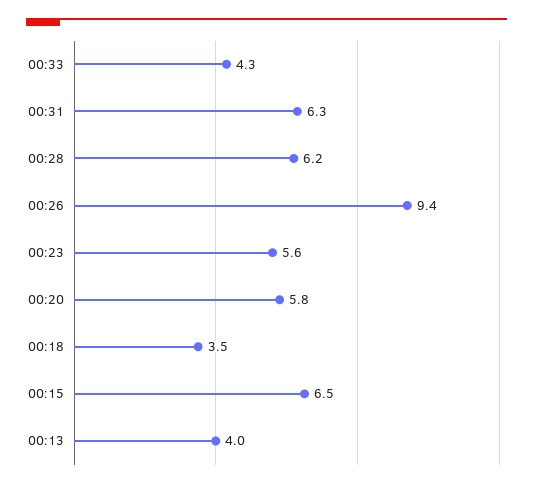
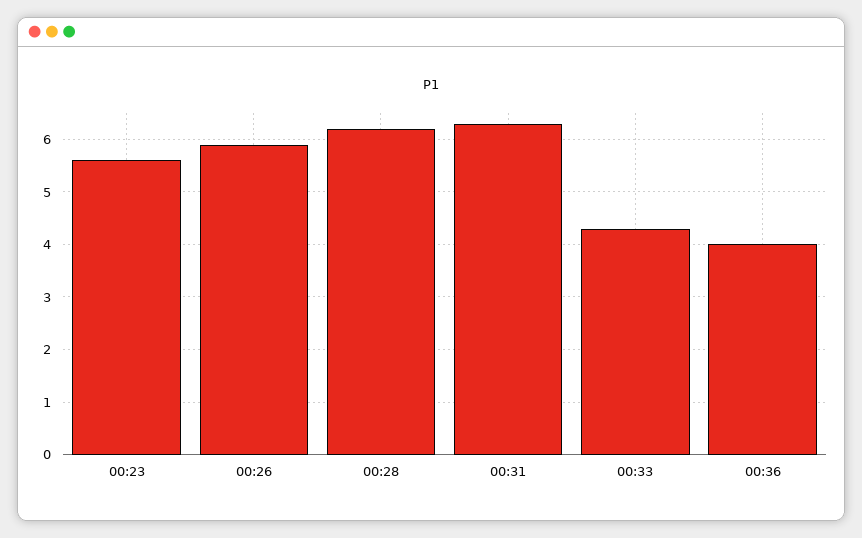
00:26: 9.4 -> 6
00:20: 5.8 -> none
00:18: 3.5 -> none
00:15: 6.5 -> none
00:13: 4 -> none
00:36: none -> 4

